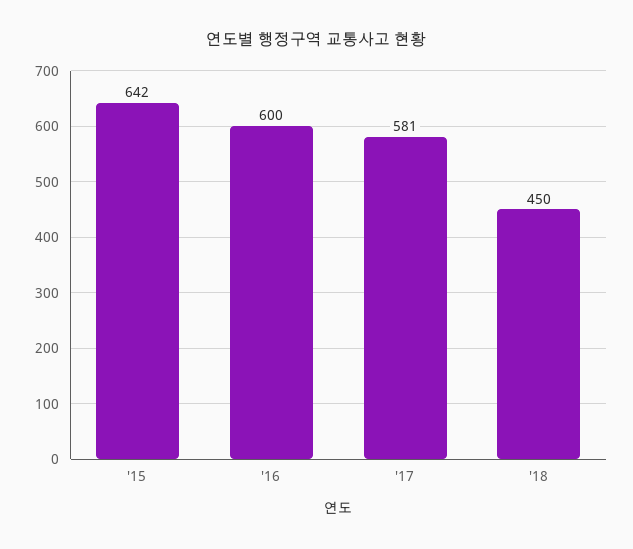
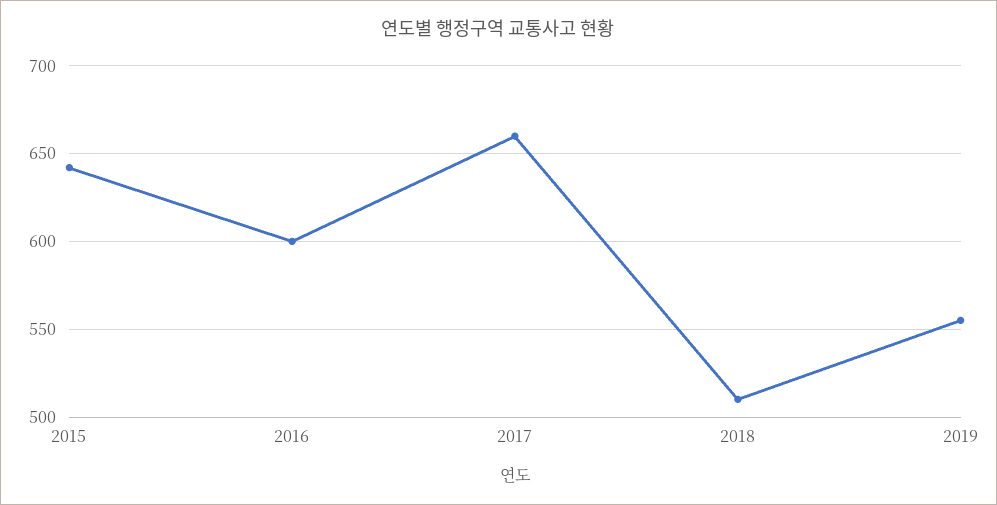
'17: 581 -> 660
'18: 450 -> 510
2019: none -> 555

